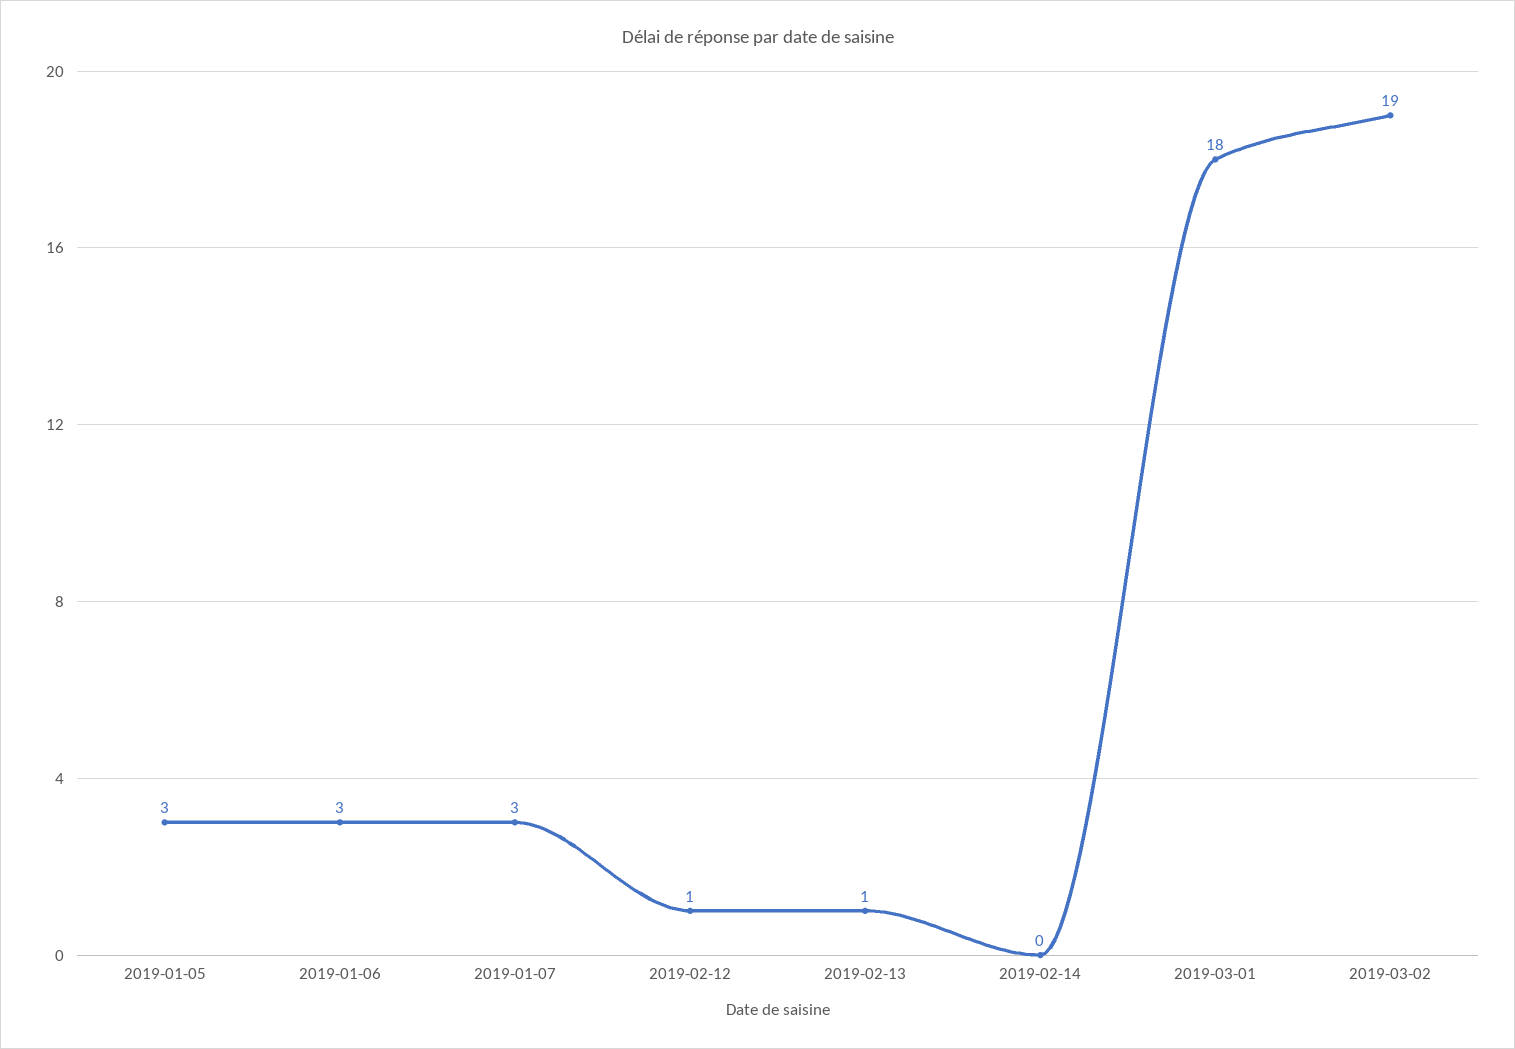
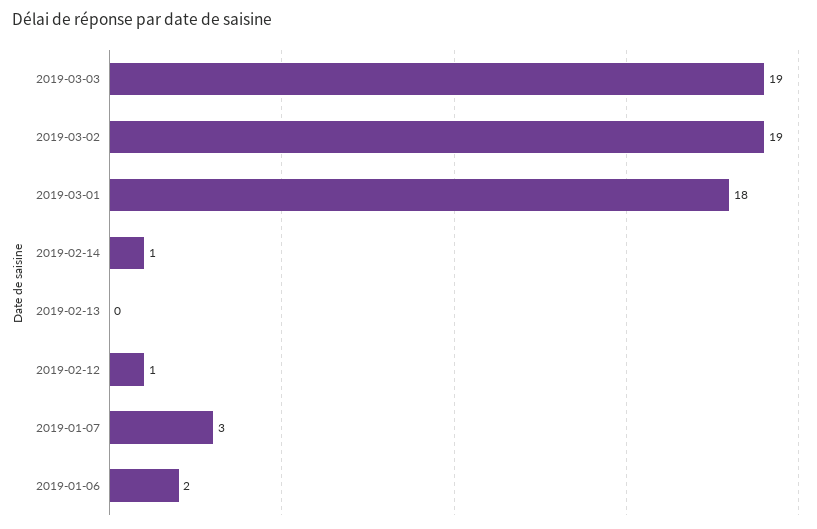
2019-01-05: 3 -> none
2019-01-06: 3 -> 2
2019-02-13: 1 -> 0
2019-02-14: 0 -> 1
2019-03-03: none -> 19

